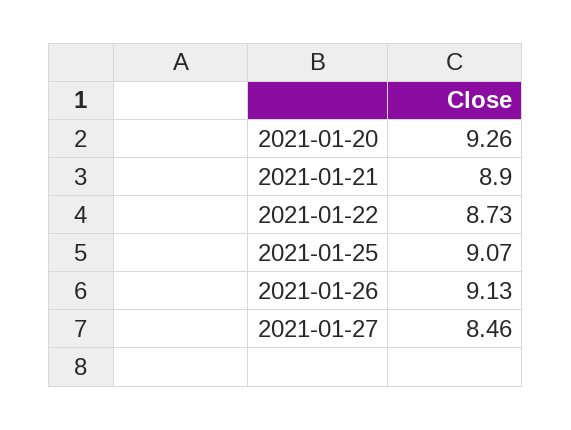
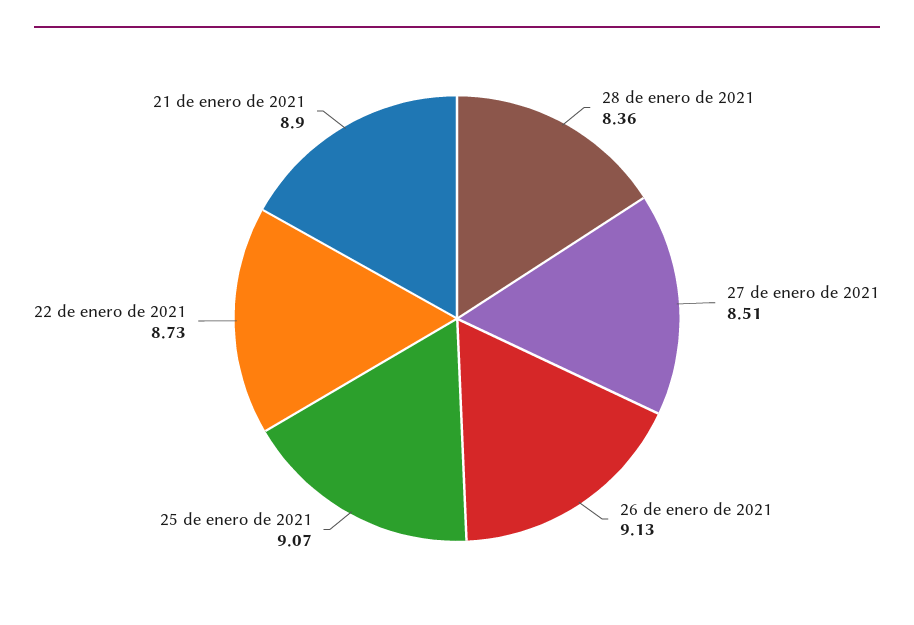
2021-01-20: 9.26 -> none
2021-01-27: 8.46 -> 8.51
28 de enero de 2021: none -> 8.36

